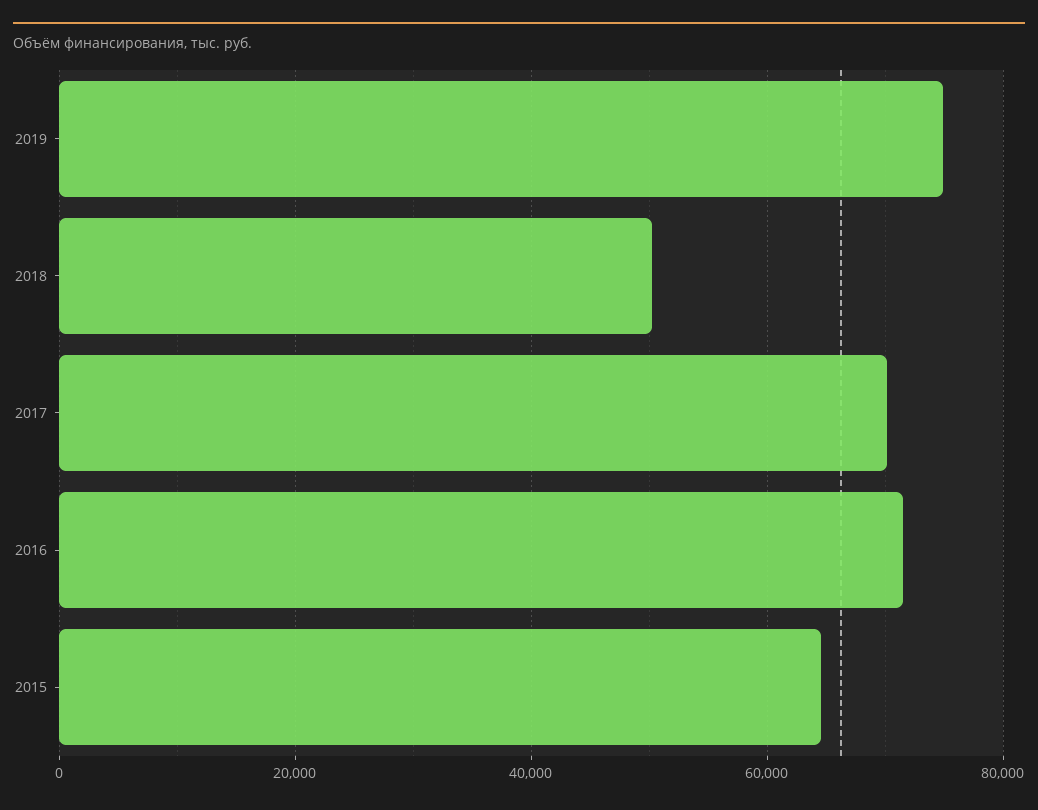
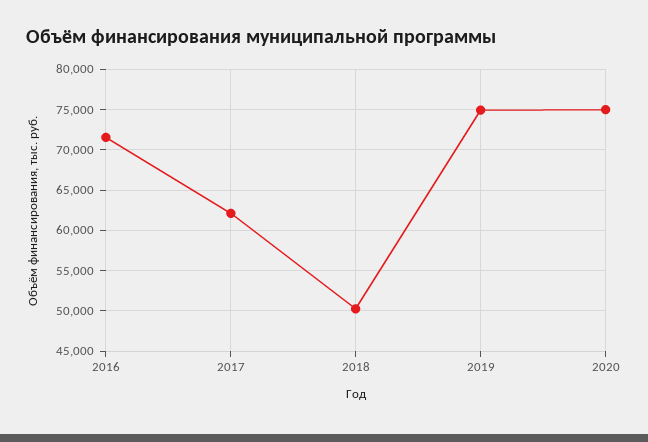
2017: 70000 -> 62000
2015: 64000 -> none
2020: none -> 75000

